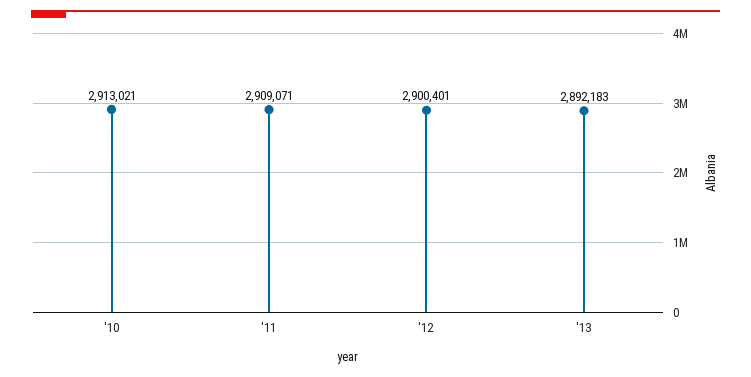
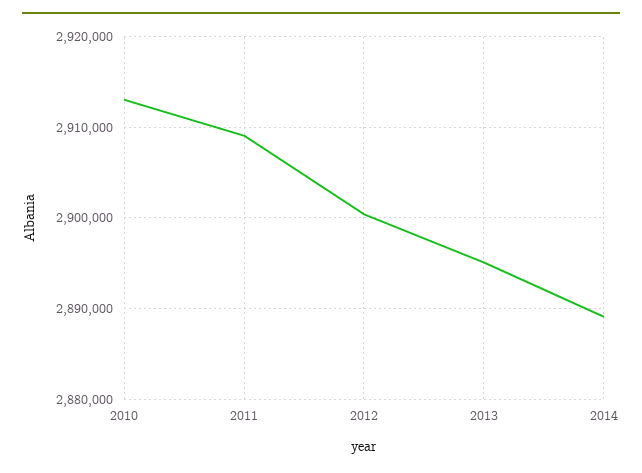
'13: 2892183 -> 2895000
2014: none -> 2889000

